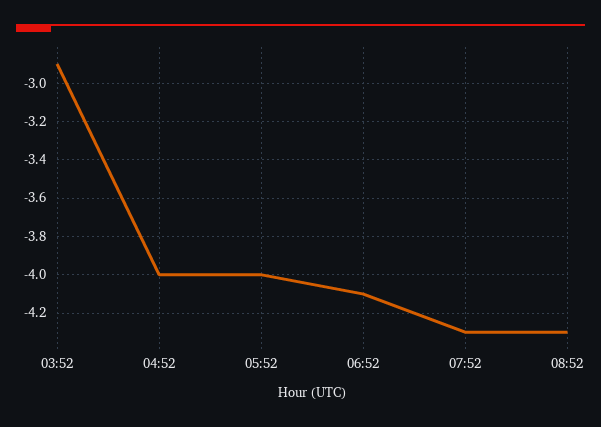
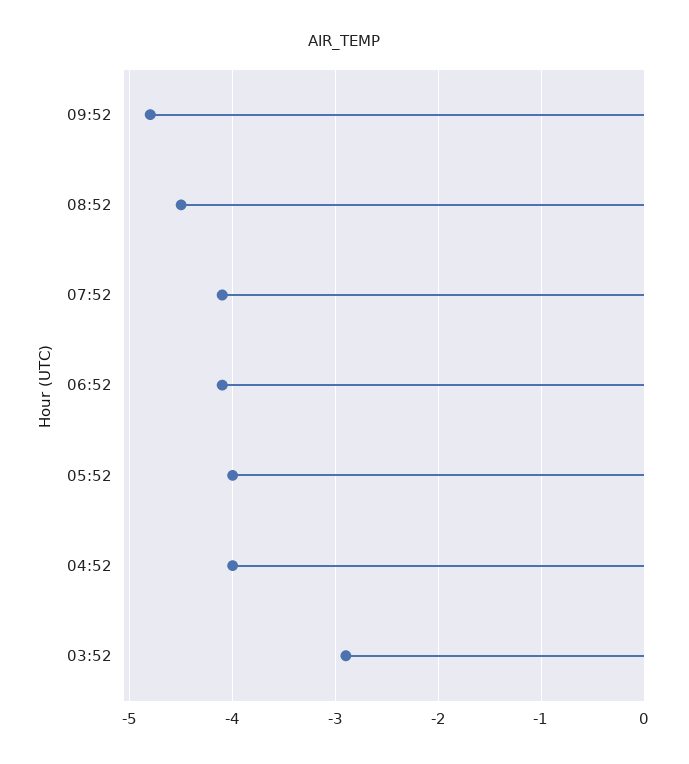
07:52: -4.3 -> -4.1
08:52: -4.3 -> -4.5
09:52: none -> -4.8

